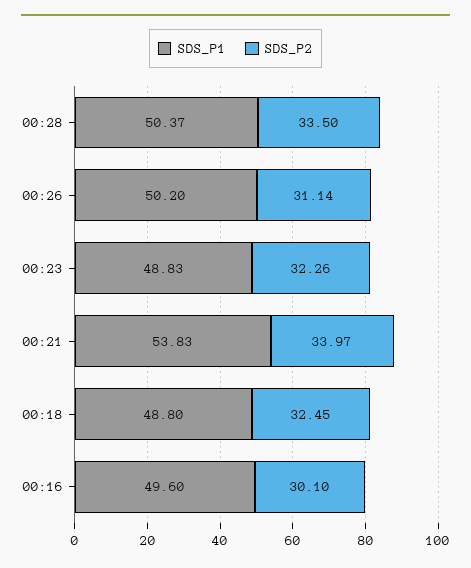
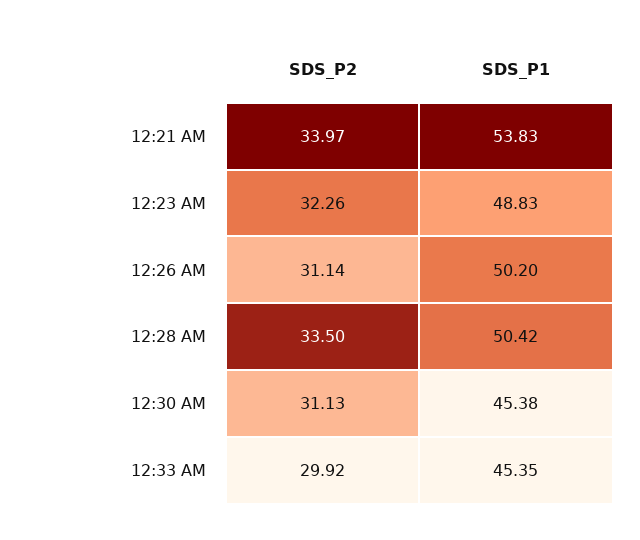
SDS_P1, 00:28: 50.37 -> 50.42
SDS_P1, 00:18: 48.8 -> none
SDS_P2, 00:18: 32.45 -> none
SDS_P1, 00:16: 49.6 -> none
SDS_P2, 00:16: 30.1 -> none
SDS_P2, 12:30 AM: none -> 31.13
SDS_P1, 12:30 AM: none -> 45.38
SDS_P2, 12:33 AM: none -> 29.92
SDS_P1, 12:33 AM: none -> 45.35

